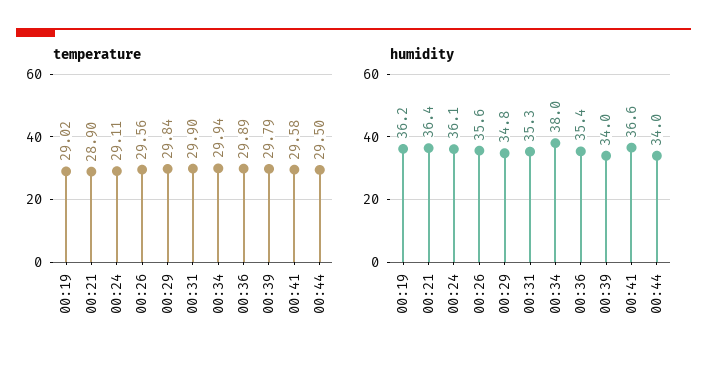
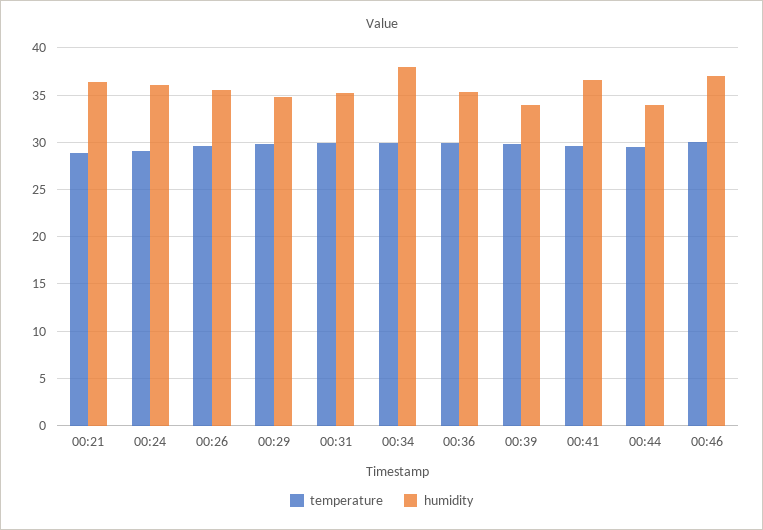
temperature, 00:19: 29.02 -> none
humidity, 00:19: 36.2 -> none
temperature, 00:46: none -> 30
humidity, 00:46: none -> 37

